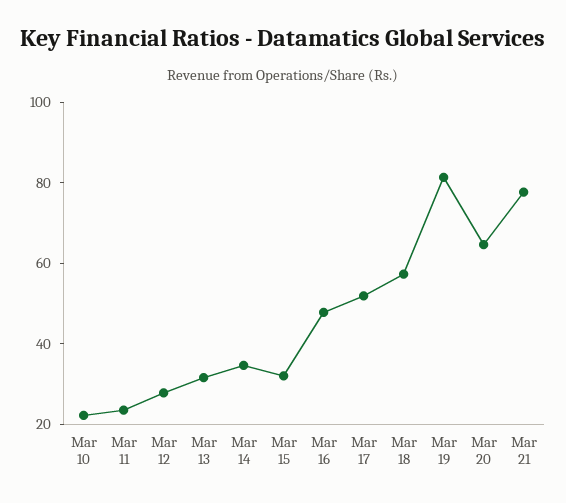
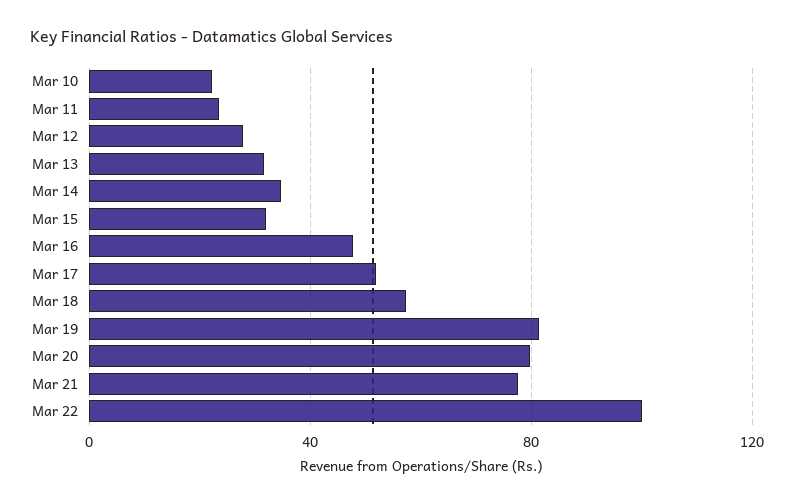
Mar 20: 65 -> 80
Mar 22: none -> 100

